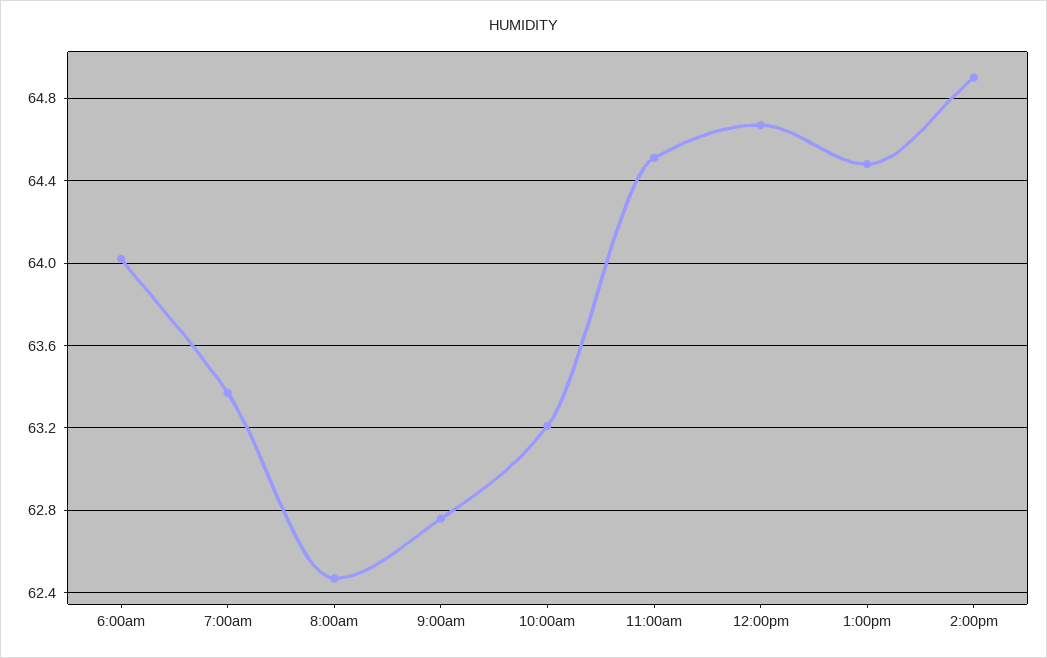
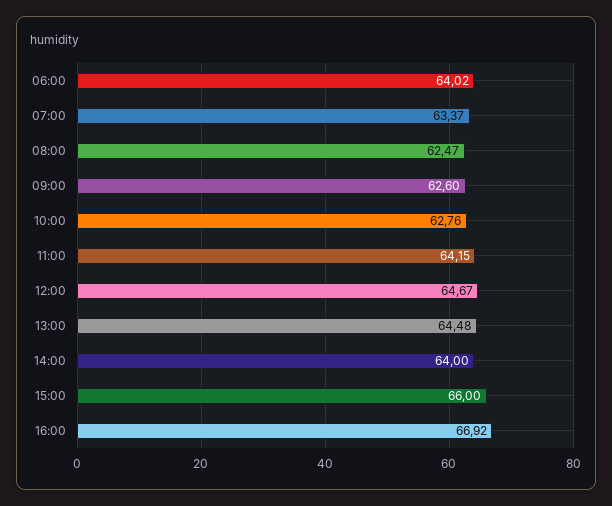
9:00am: 62.75 -> 62.6
10:00am: 63.2 -> 62.76
11:00am: 64.5 -> 64.15
2:00pm: 64.9 -> 64
15:00: none -> 66
16:00: none -> 66.92

